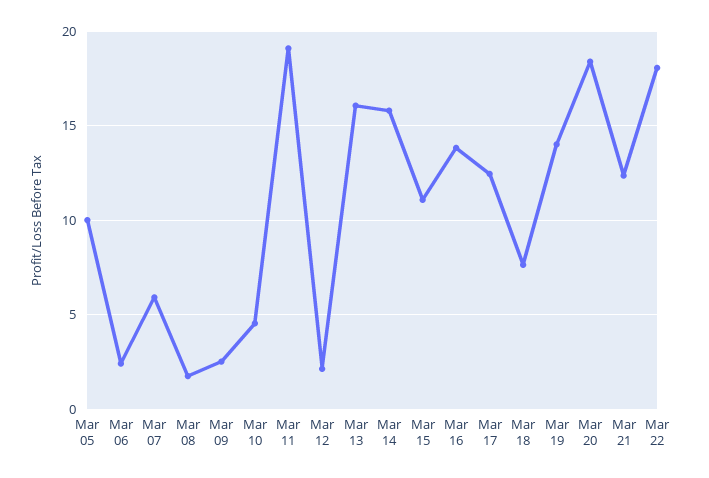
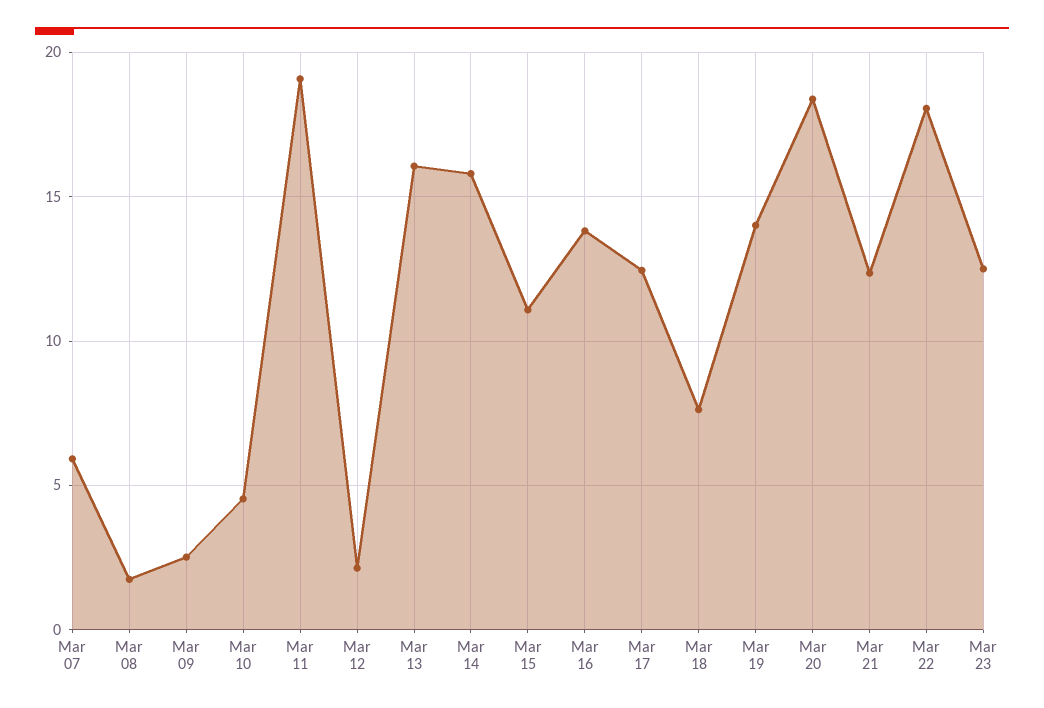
Mar 05: 10 -> none
Mar 06: 2.5 -> none
Mar 23: none -> 12.5

